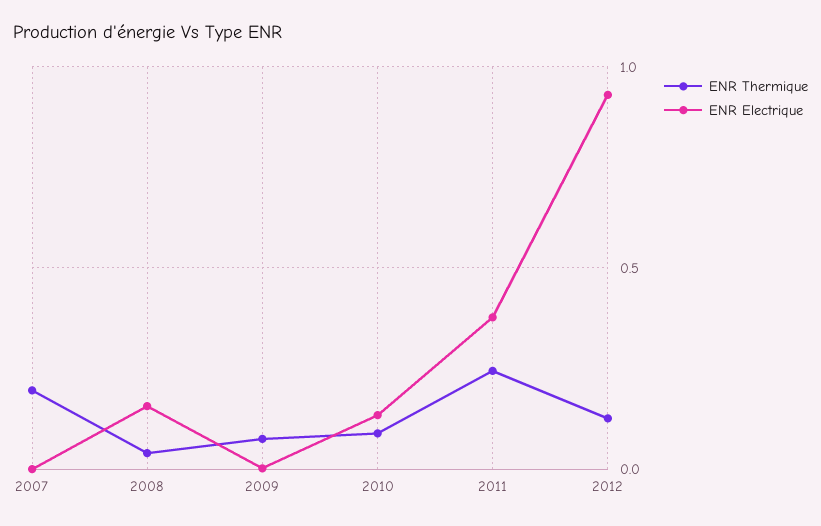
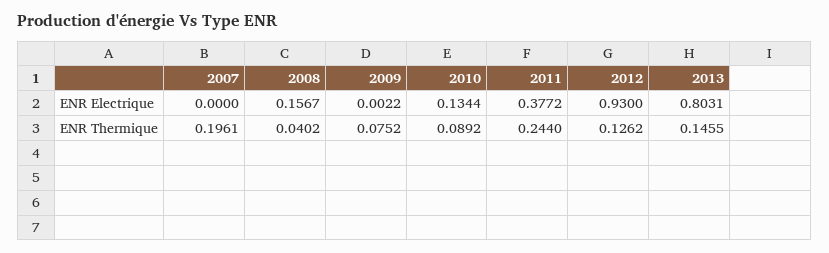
ENR Electrique, 2013: none -> 0.8031
ENR Thermique, 2013: none -> 0.1455

